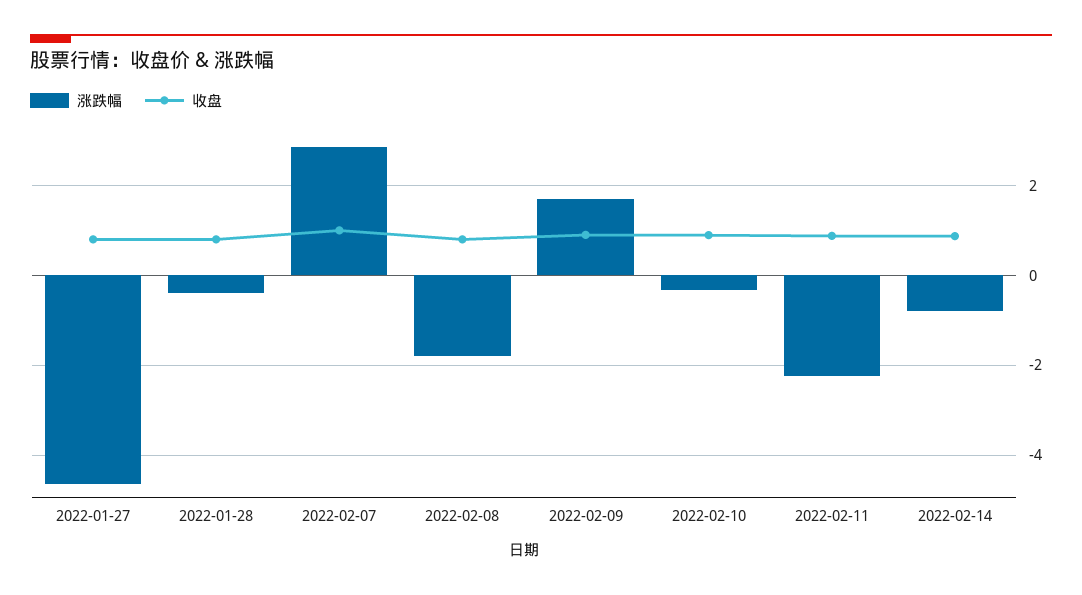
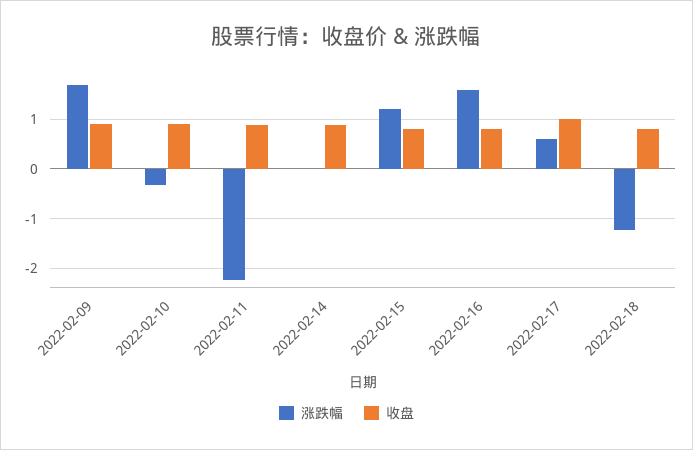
涨跌幅, 2022-01-27: -4.6 -> none
收盘, 2022-01-27: 0.8 -> none
涨跌幅, 2022-01-28: -0.4 -> none
收盘, 2022-01-28: 0.8 -> none
涨跌幅, 2022-02-07: 2.8 -> none
收盘, 2022-02-07: 1 -> none
涨跌幅, 2022-02-08: -1.8 -> none
收盘, 2022-02-08: 0.8 -> none
涨跌幅, 2022-02-14: -0.8 -> 0
涨跌幅, 2022-02-15: none -> 1.2
收盘, 2022-02-15: none -> 0.8
涨跌幅, 2022-02-16: none -> 1.6
收盘, 2022-02-16: none -> 0.8
涨跌幅, 2022-02-17: none -> 0.6
收盘, 2022-02-17: none -> 1
涨跌幅, 2022-02-18: none -> -1.2
收盘, 2022-02-18: none -> 0.8

